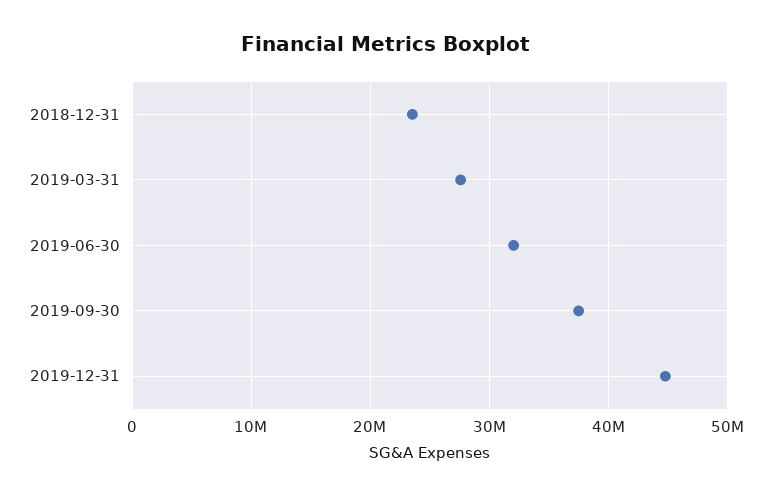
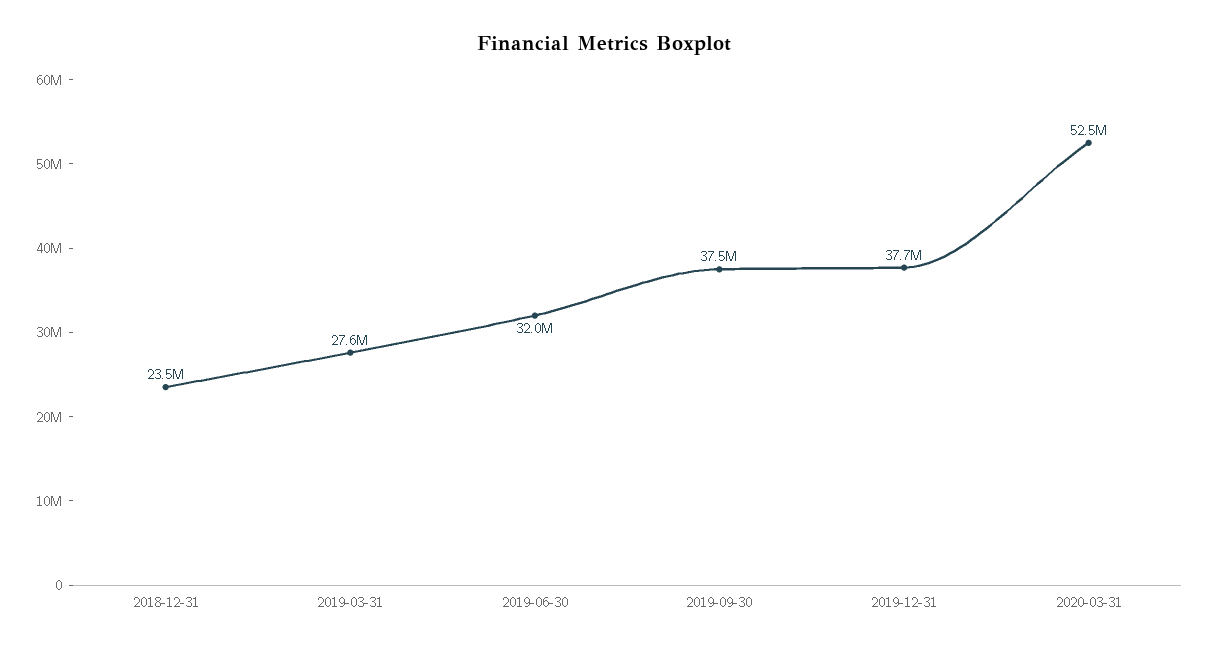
2019-12-31: 45000000 -> 37700000
2020-03-31: none -> 52500000

